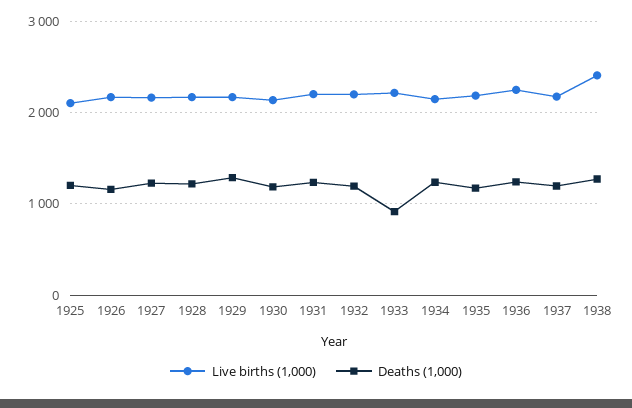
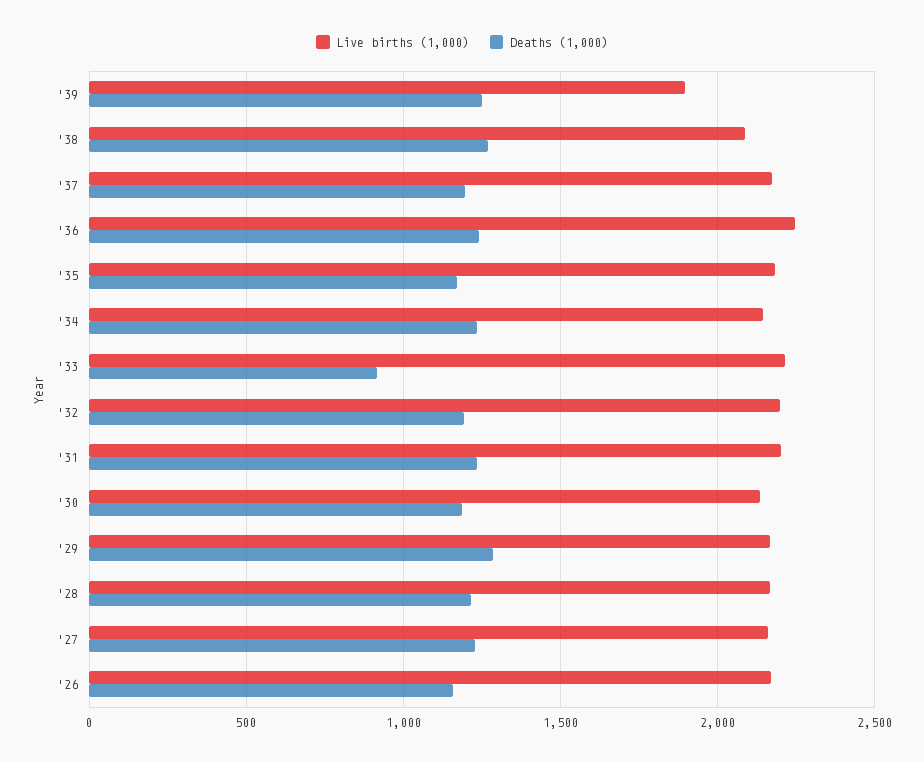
Live births (1,000), 1925: 2100 -> none
Deaths (1,000), 1925: 1200 -> none
Live births (1,000), 1938: 2400 -> 2100
Live births (1,000), '39: none -> 1900
Deaths (1,000), '39: none -> 1250

